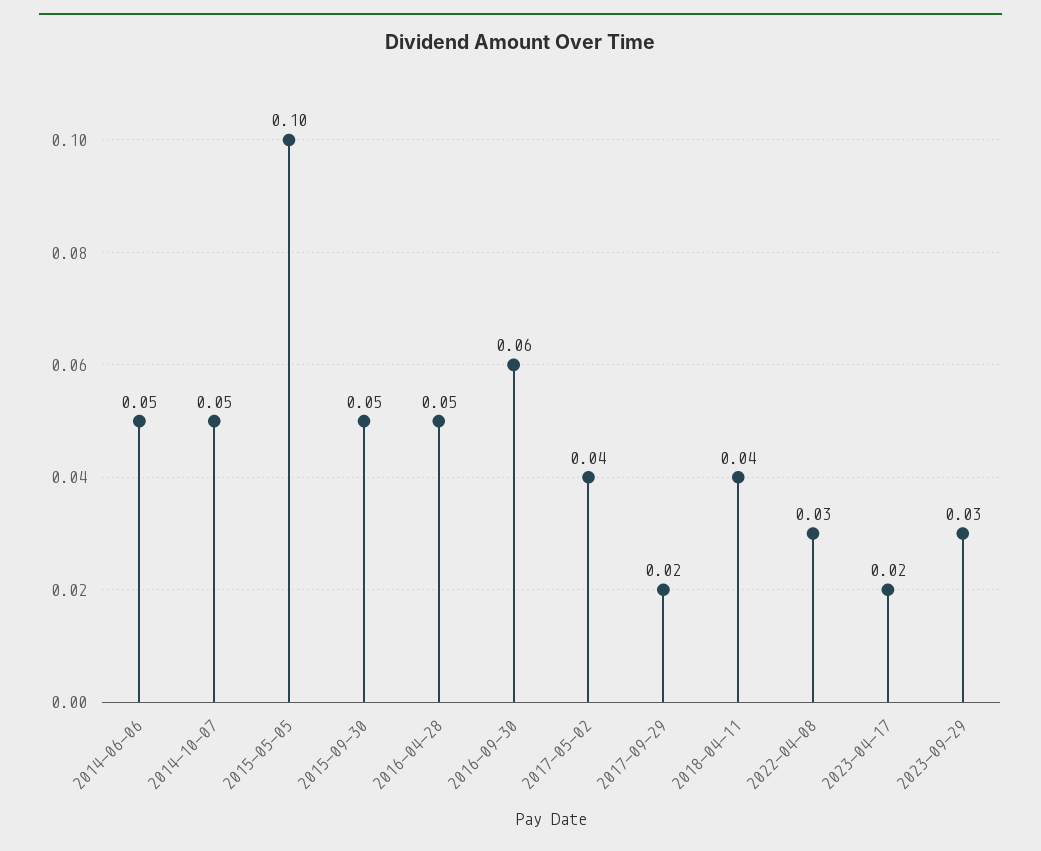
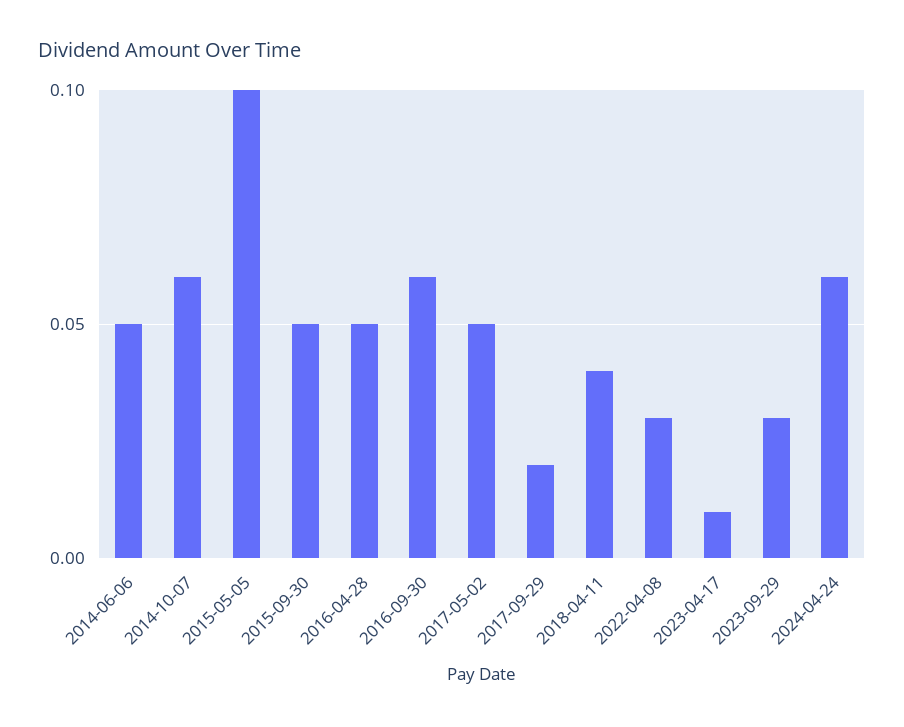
2014-10-07: 0.05 -> 0.06
2017-05-02: 0.04 -> 0.05
2023-04-17: 0.02 -> 0.01
2024-04-24: none -> 0.06

